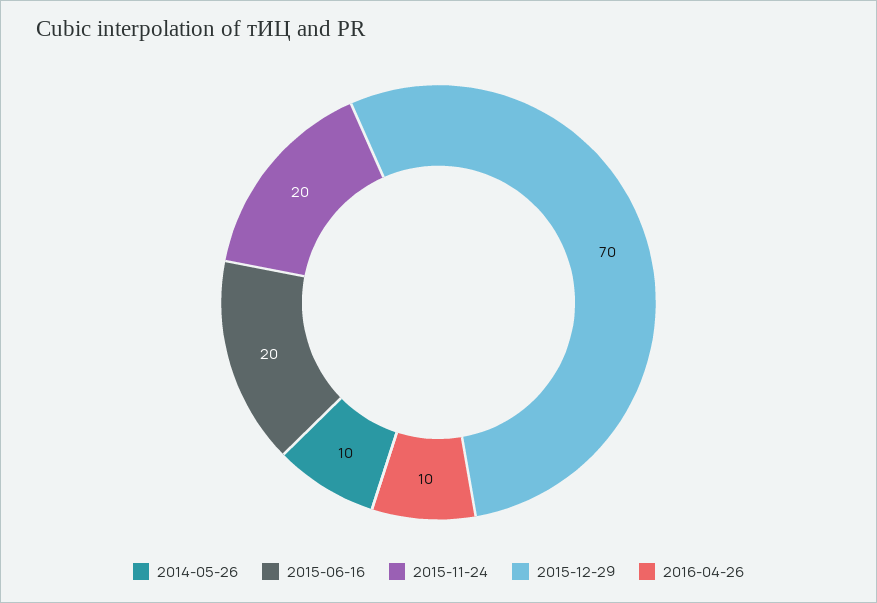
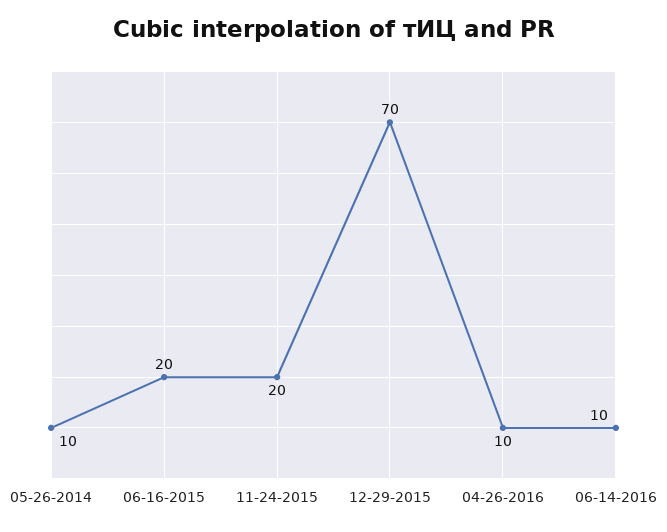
06-14-2016: none -> 10

